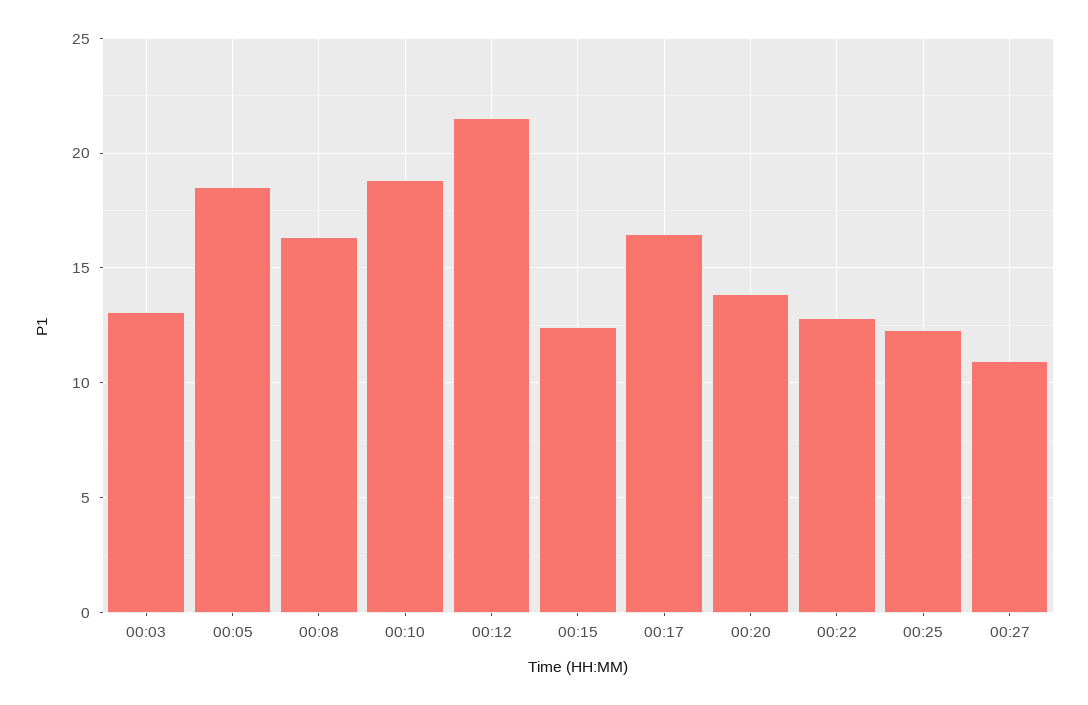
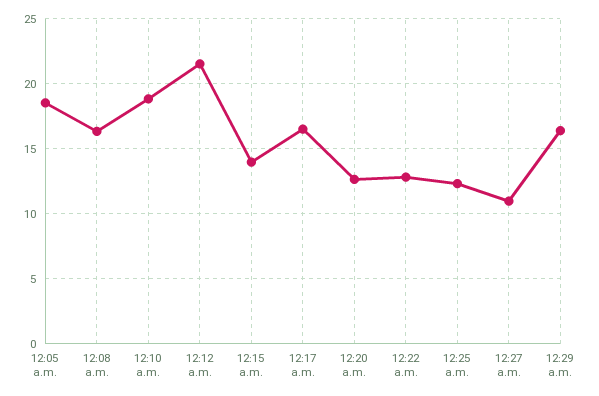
00:03: 13 -> none
00:15: 12.5 -> 14
00:20: 14 -> 12.5
12:29 a.m.: none -> 16.5

